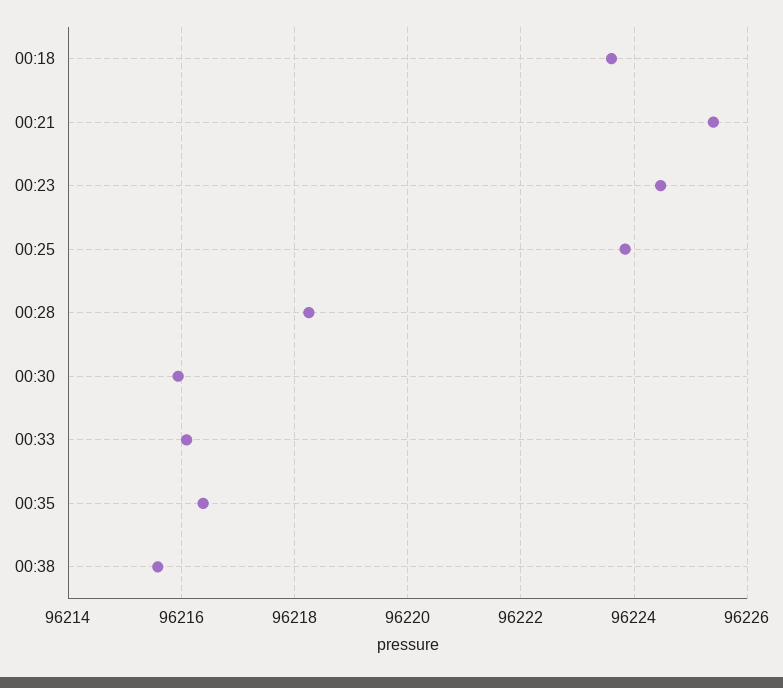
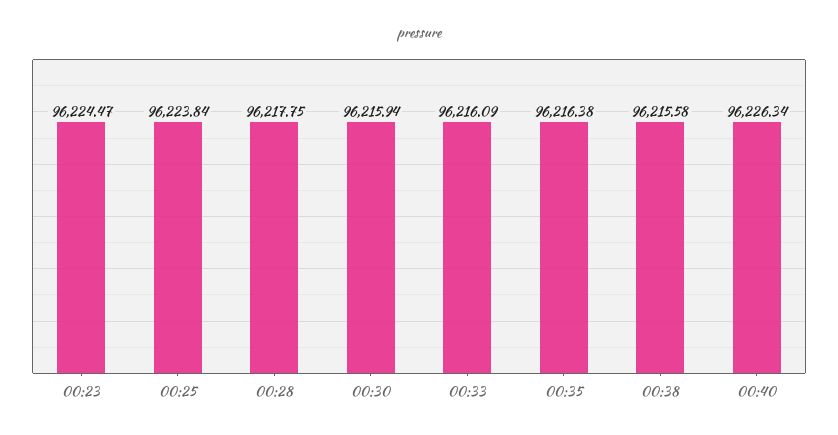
00:18: 96223.6 -> none
00:21: 96225.4 -> none
00:28: 96218.2 -> 96217.75
00:40: none -> 96226.34

